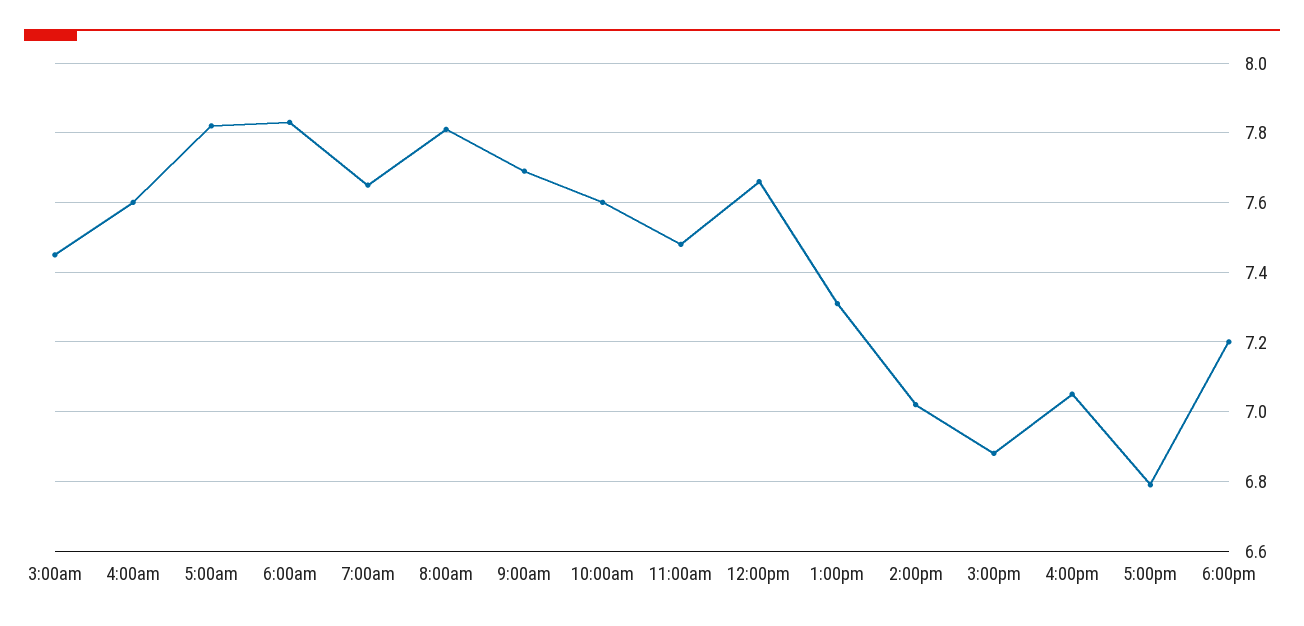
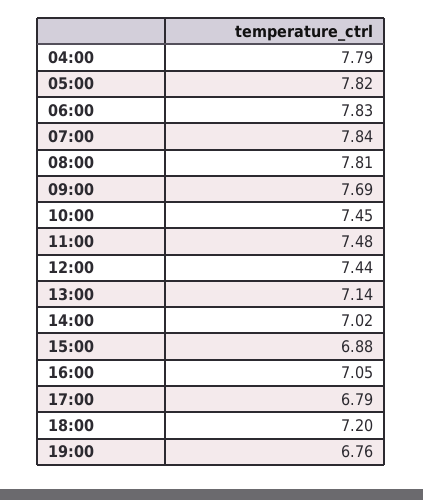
3:00am: 7.45 -> none
4:00am: 7.6 -> 7.79
7:00am: 7.65 -> 7.84
10:00am: 7.6 -> 7.45
12:00pm: 7.65 -> 7.44
1:00pm: 7.3 -> 7.14
19:00: none -> 6.76

